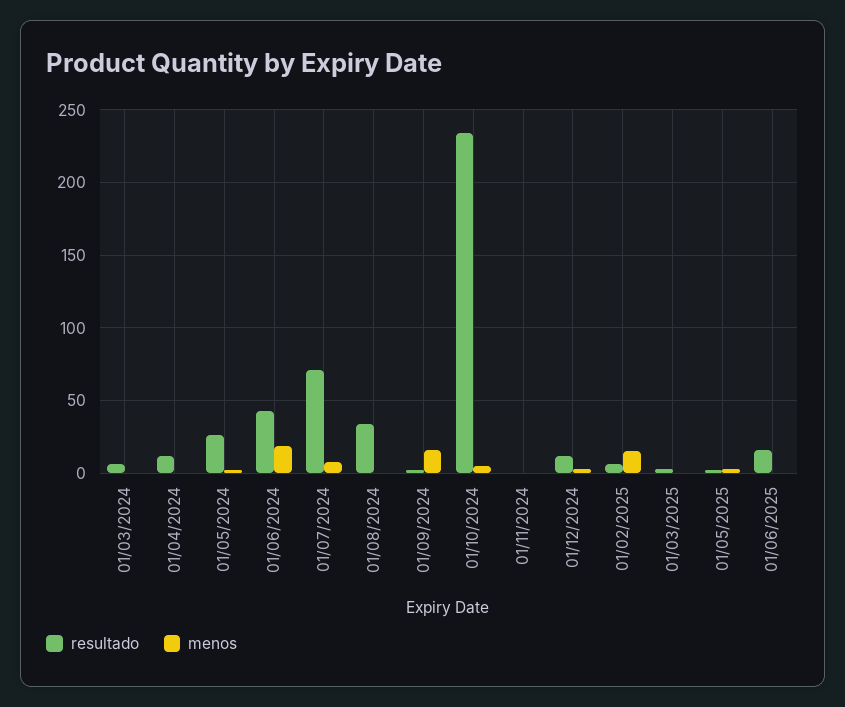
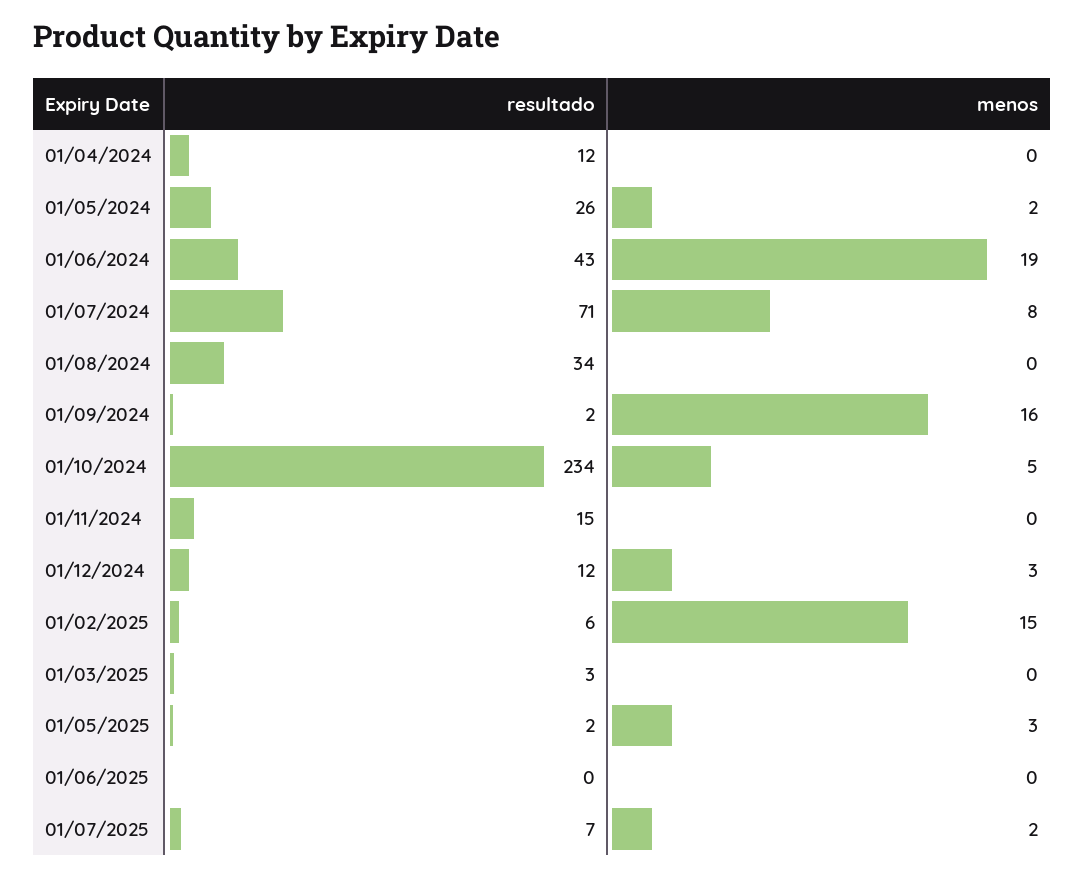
resultado, 01/03/2024: 5 -> none
menos, 01/03/2024: 0 -> none
resultado, 01/11/2024: 0 -> 15
resultado, 01/06/2025: 15 -> 0
resultado, 01/07/2025: none -> 7
menos, 01/07/2025: none -> 2

